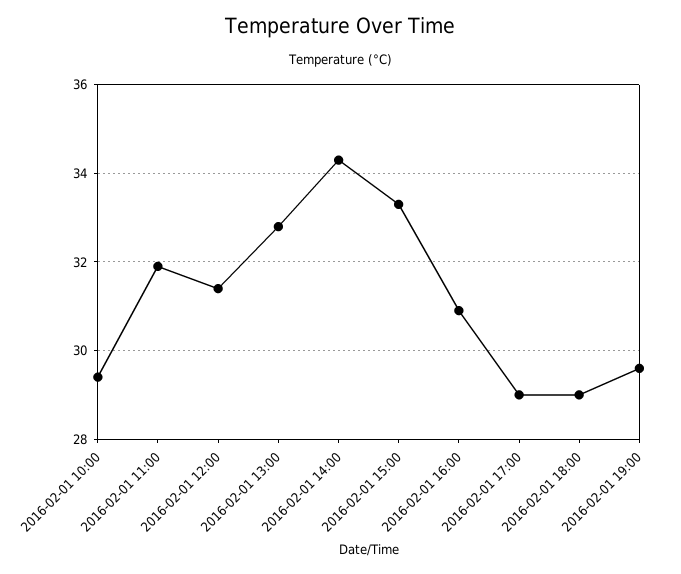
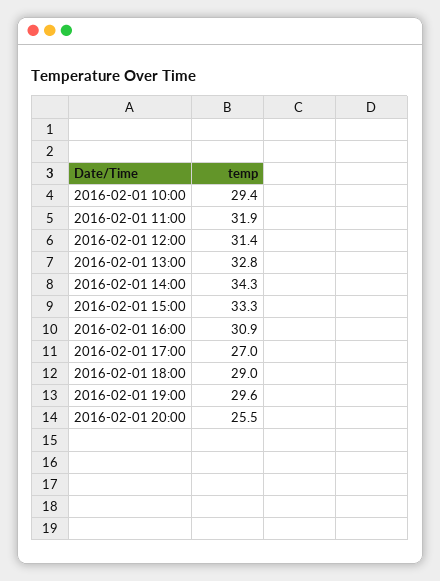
2016-02-01 17:00: 29 -> 27
2016-02-01 20:00: none -> 25.5

